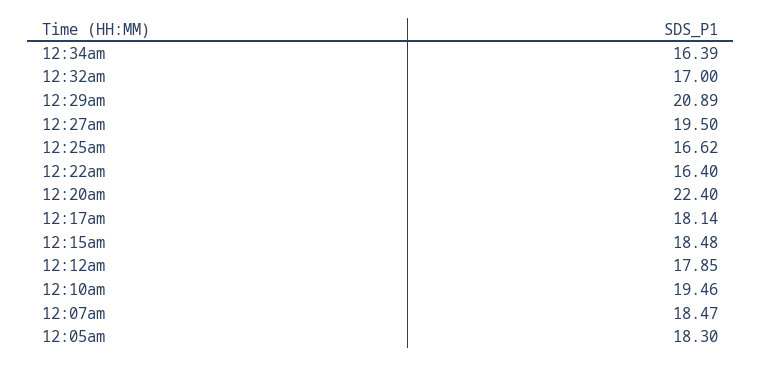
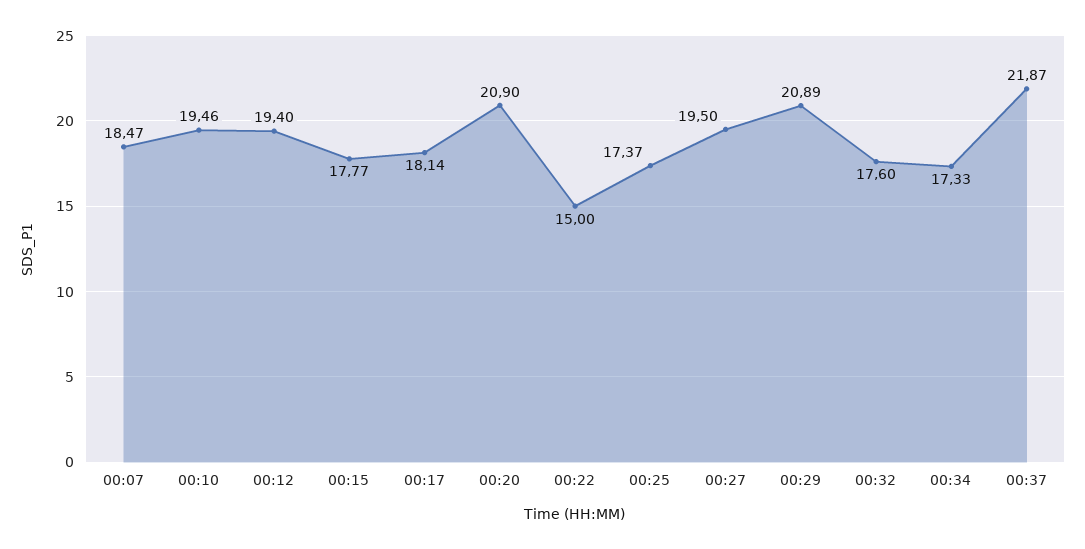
12:34am: 16.39 -> 17.33
12:32am: 17 -> 17.6
12:25am: 16.62 -> 17.37
12:22am: 16.4 -> 15
12:20am: 22.4 -> 20.9
12:15am: 18.48 -> 17.77
12:12am: 17.85 -> 19.4
12:05am: 18.3 -> none
00:37: none -> 21.87

